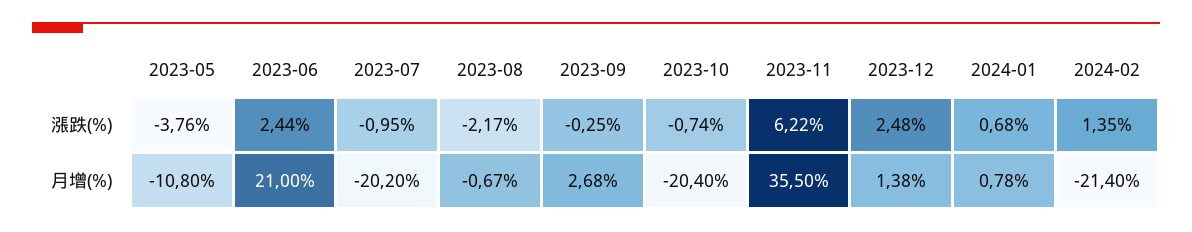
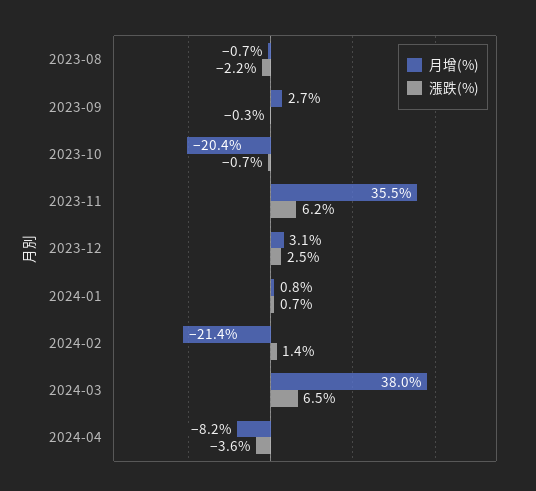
漲跌(%), 2023-05: -3.76 -> none
漲跌(%), 2023-06: 2.44 -> none
漲跌(%), 2023-07: -0.95 -> none
月增(%), 2023-05: -10.8 -> none
月增(%), 2023-06: 21 -> none
月增(%), 2023-07: -20.2 -> none
月增(%), 2023-12: 1.38 -> 3.1
月增(%), 2024-03: none -> 38
漲跌(%), 2024-03: none -> 6.5
月增(%), 2024-04: none -> -8.2
漲跌(%), 2024-04: none -> -3.6

